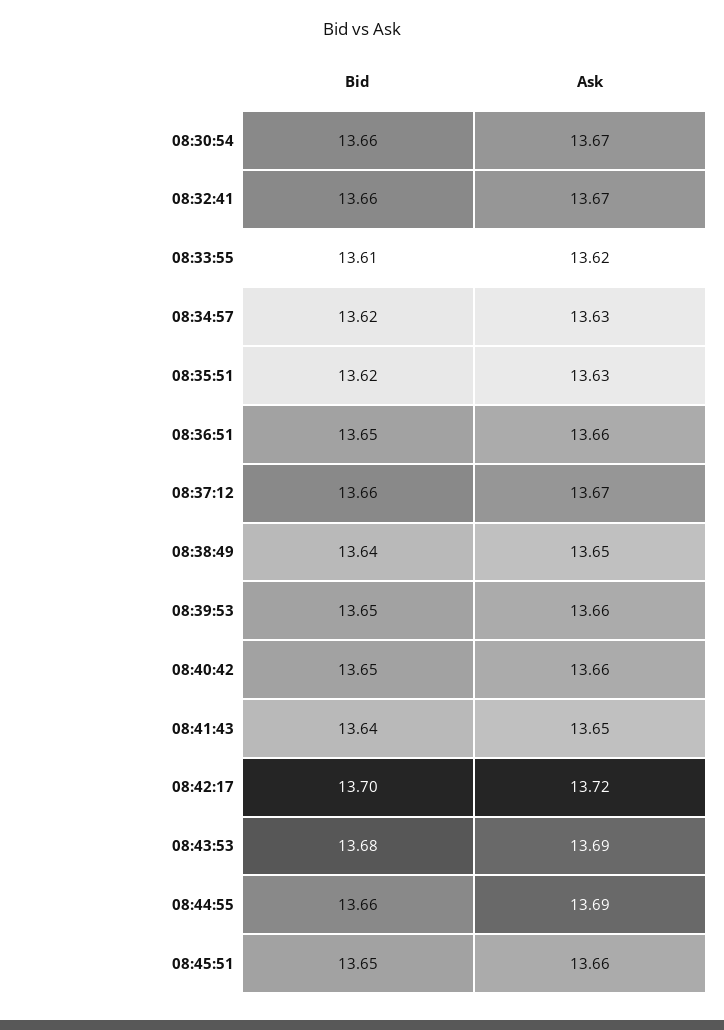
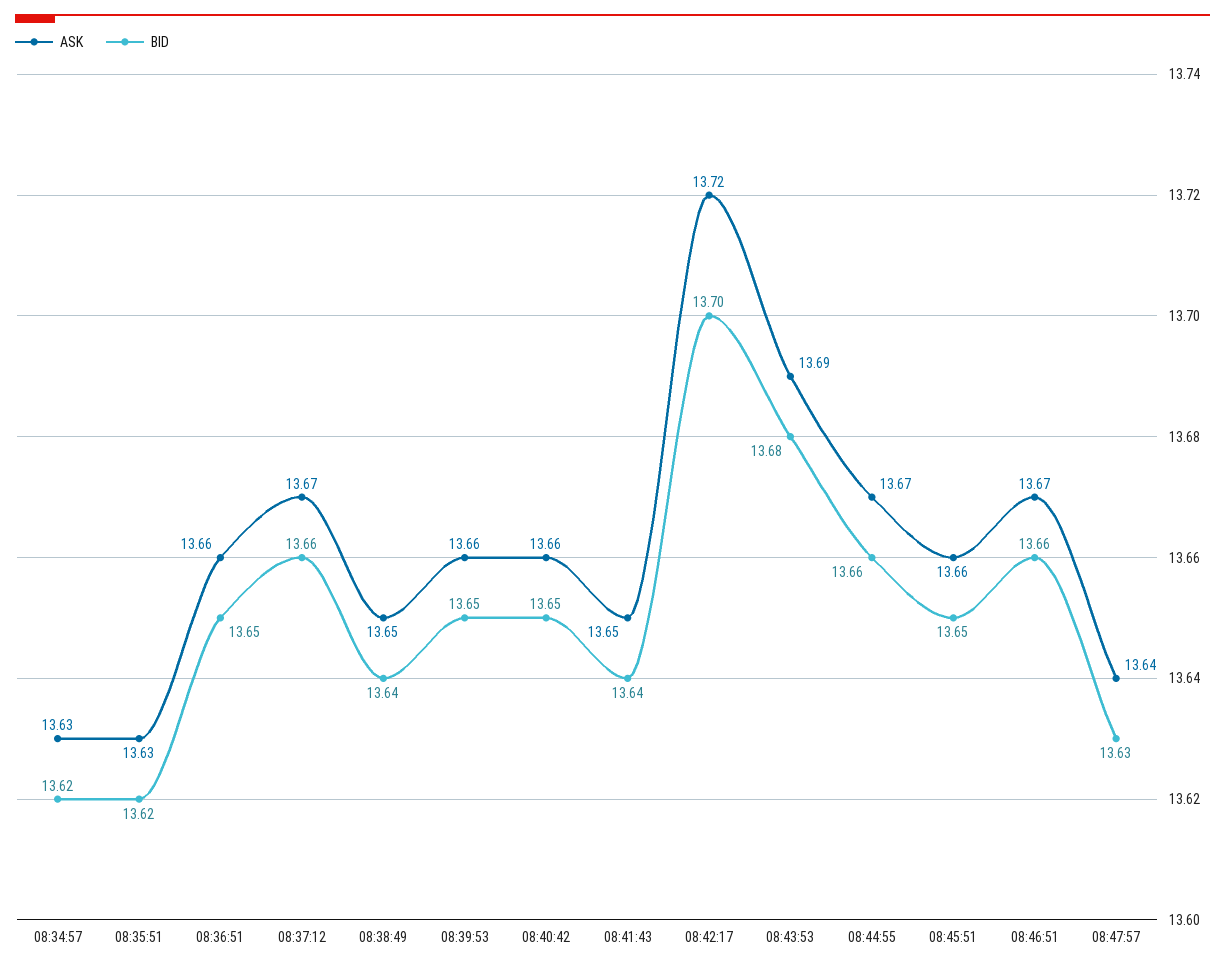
Bid, 08:30:54: 13.66 -> none
Ask, 08:30:54: 13.67 -> none
Bid, 08:32:41: 13.66 -> none
Ask, 08:32:41: 13.67 -> none
Bid, 08:33:55: 13.61 -> none
Ask, 08:33:55: 13.62 -> none
Ask, 08:44:55: 13.69 -> 13.67
Ask, 08:46:51: none -> 13.67
Bid, 08:46:51: none -> 13.66
Ask, 08:47:57: none -> 13.64
Bid, 08:47:57: none -> 13.63

